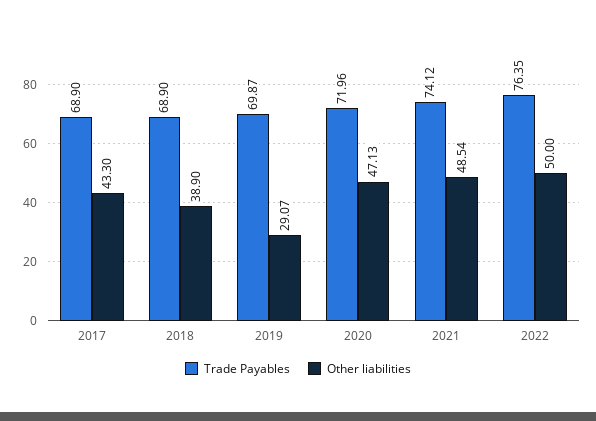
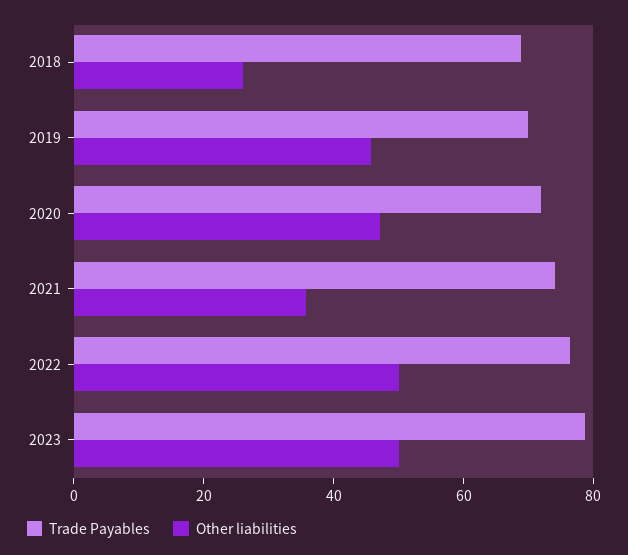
Trade Payables, 2017: 68.9 -> none
Other liabilities, 2017: 43.3 -> none
Other liabilities, 2018: 38.9 -> 25
Other liabilities, 2019: 29.07 -> 45
Other liabilities, 2021: 48.54 -> 35
Trade Payables, 2023: none -> 80
Other liabilities, 2023: none -> 50

